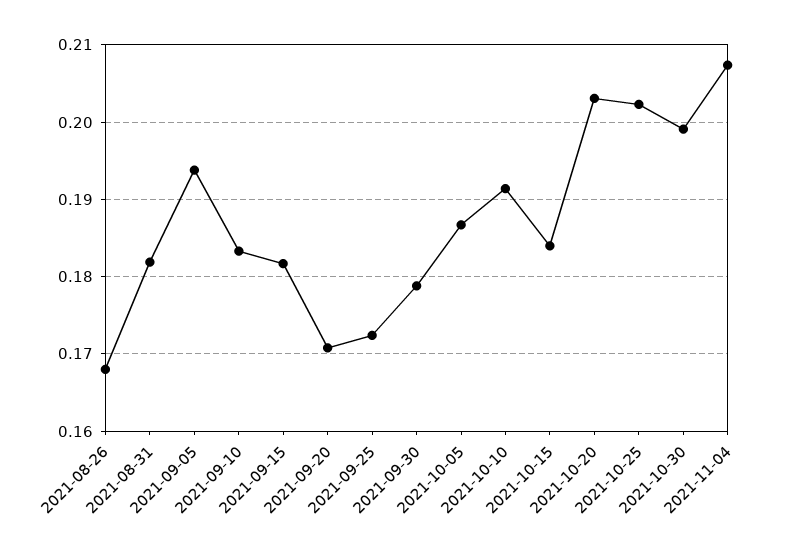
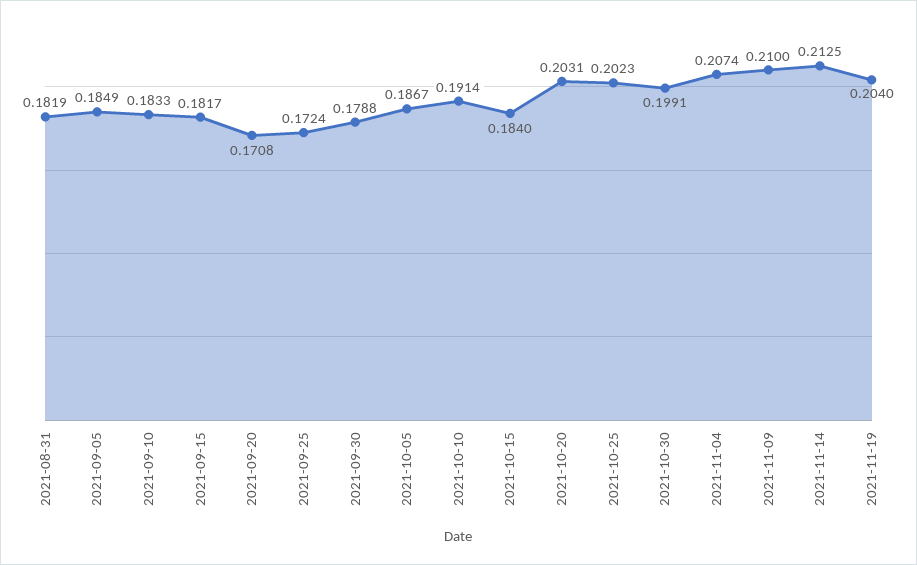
2021-08-26: 0.168 -> none
2021-09-05: 0.194 -> 0.1849
2021-11-09: none -> 0.21
2021-11-14: none -> 0.2125
2021-11-19: none -> 0.204

